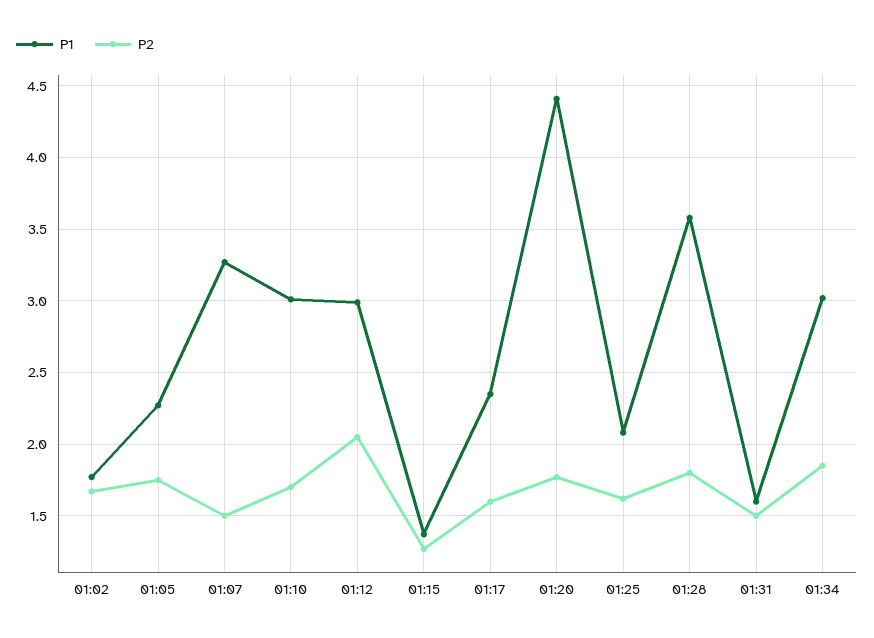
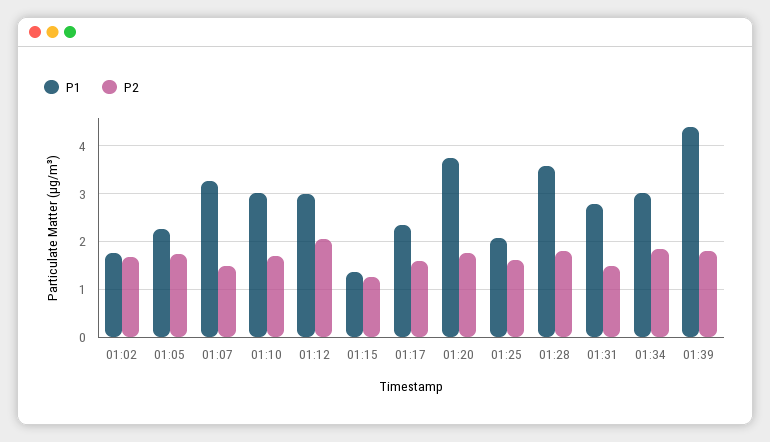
P1, 01:20: 4.4 -> 3.8
P1, 01:31: 1.6 -> 2.8
P1, 01:39: none -> 4.4
P2, 01:39: none -> 1.8

